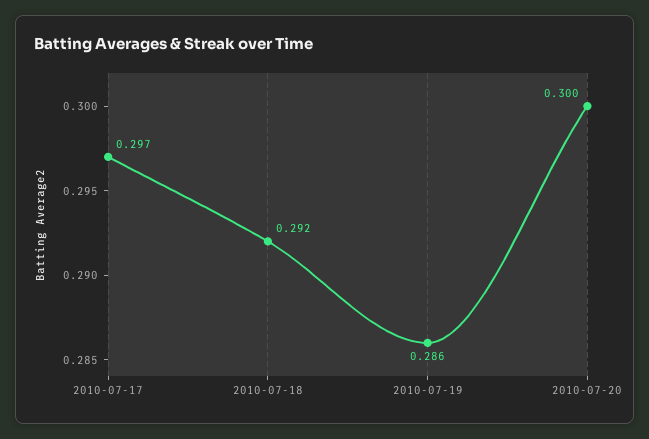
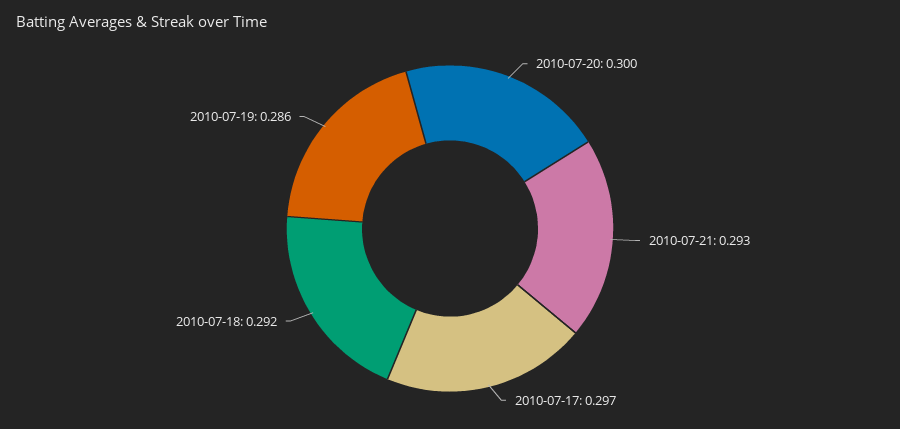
2010-07-21: none -> 0.293

